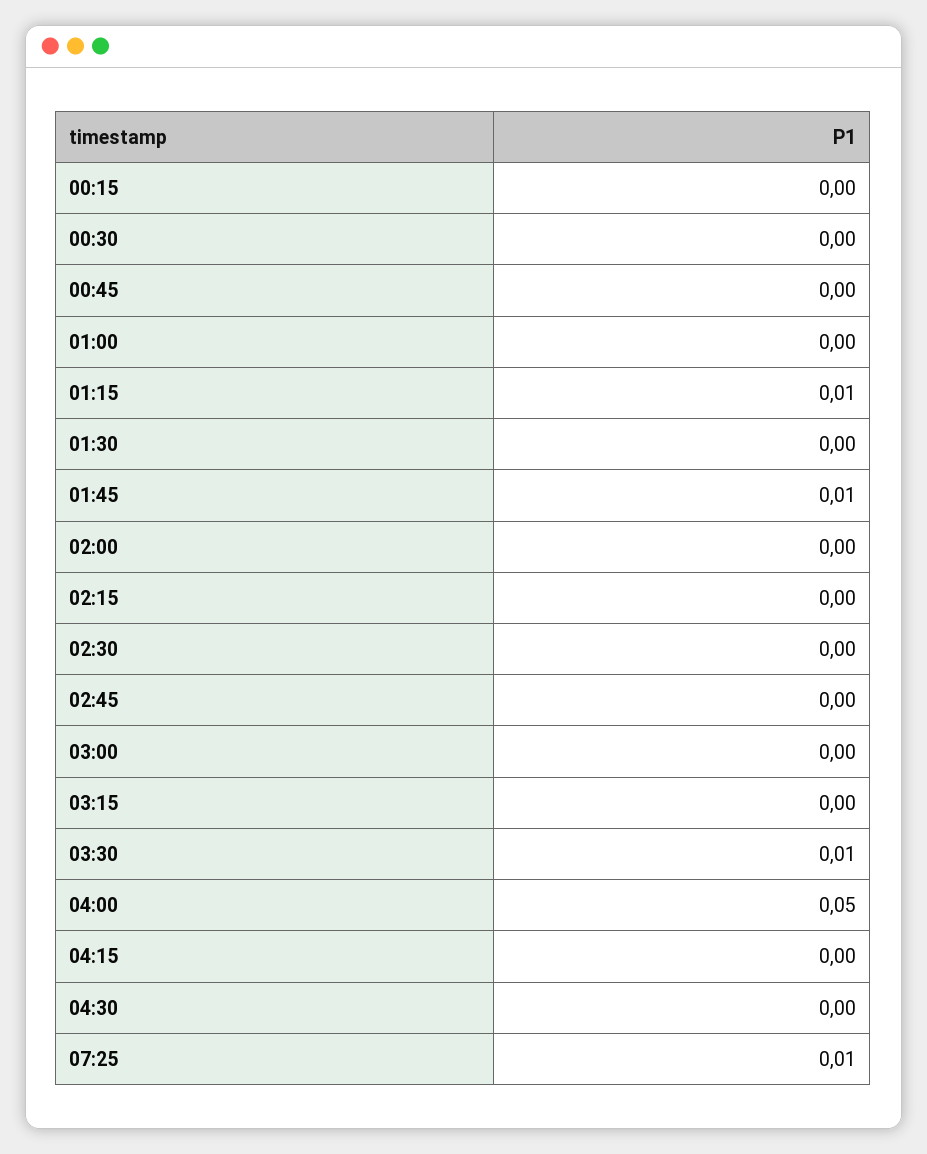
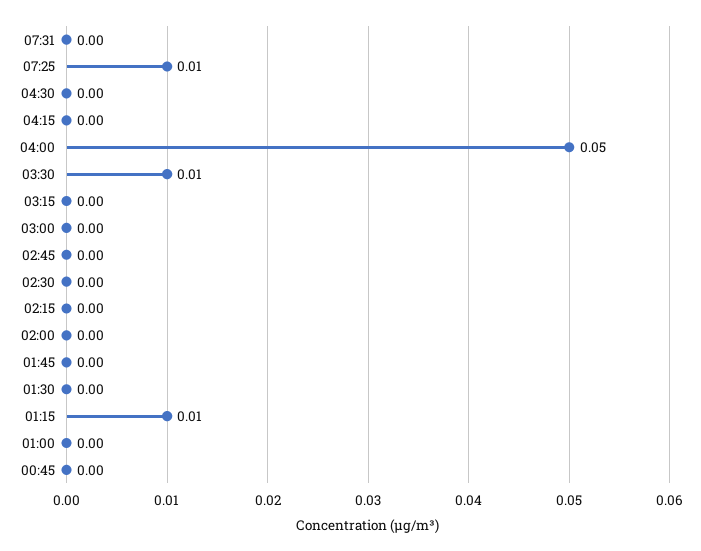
00:15: 0 -> none
00:30: 0 -> none
01:45: 0.01 -> 0
07:31: none -> 0

